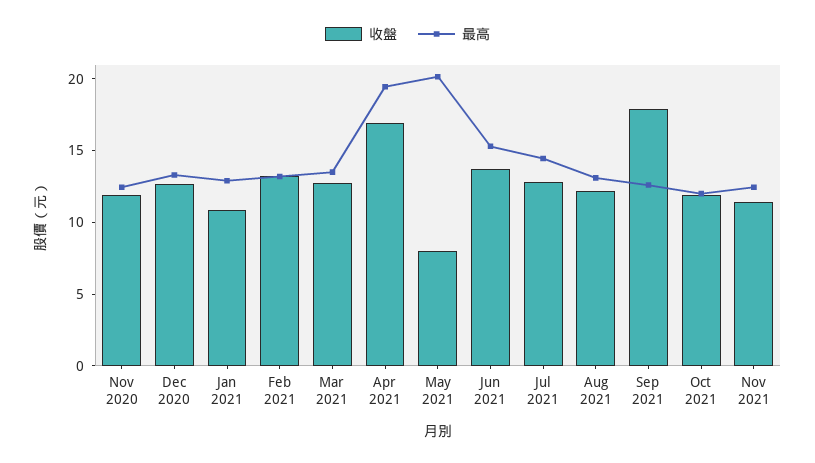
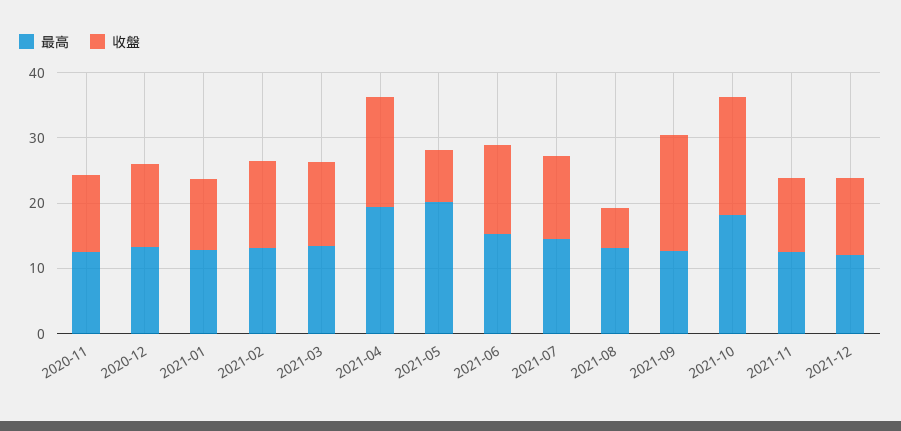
收盤, Aug 2021: 12 -> 6
收盤, Oct 2021: 12 -> 18
最高, Oct 2021: 12 -> 18
最高, 2021-12: none -> 12
收盤, 2021-12: none -> 12

